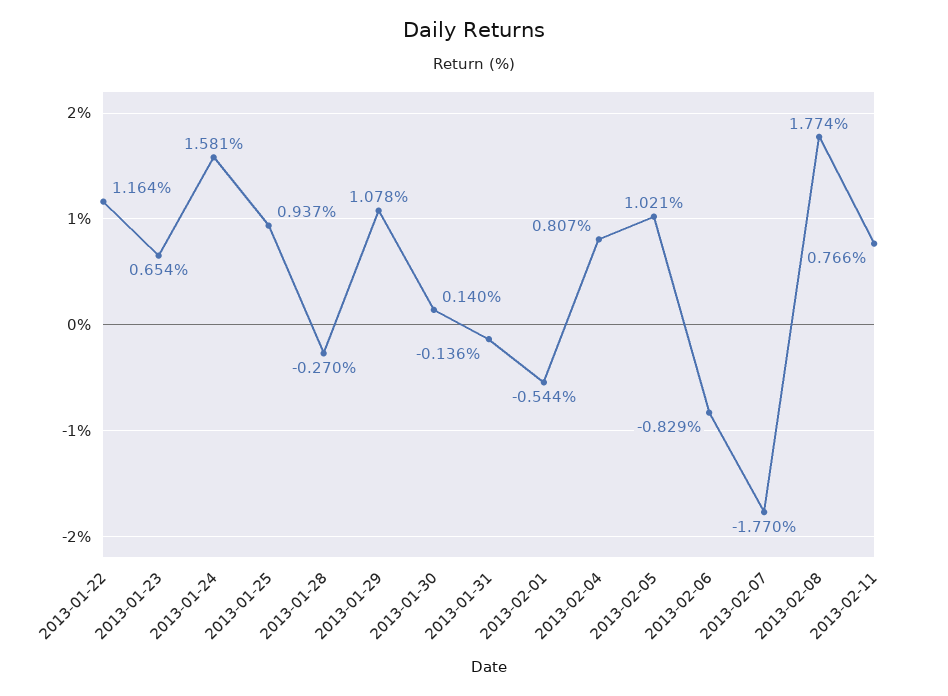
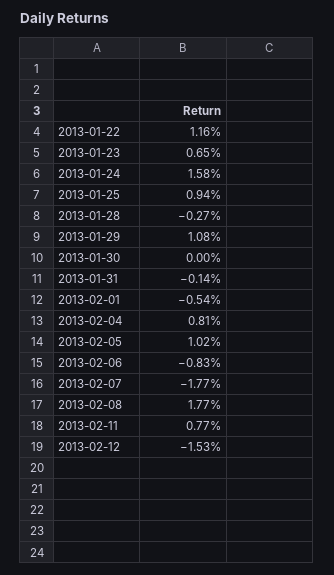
2013-01-30: 0.14 -> 0
2013-02-12: none -> -1.53

